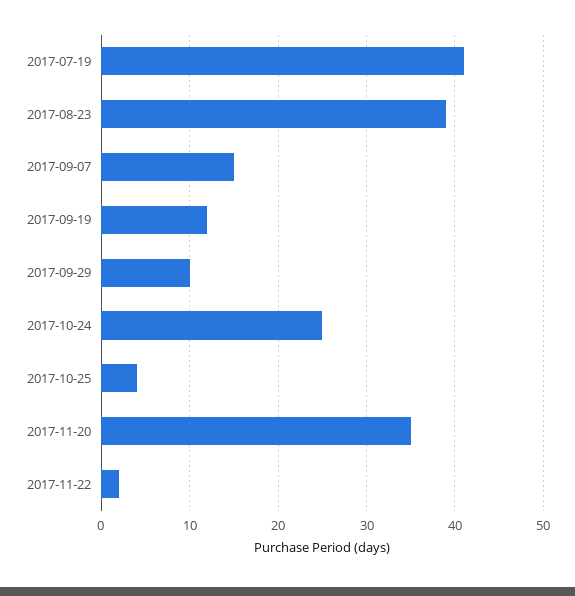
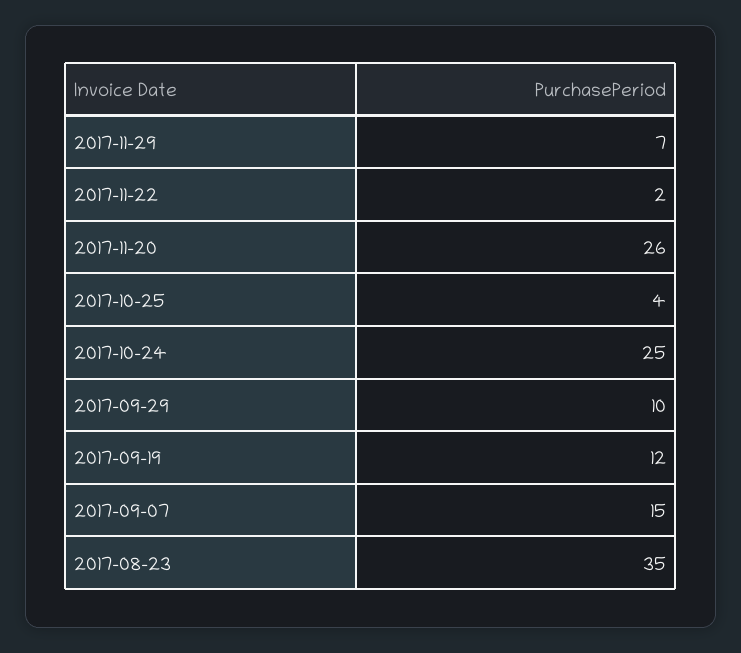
2017-07-19: 41 -> none
2017-08-23: 39 -> 35
2017-11-20: 35 -> 26
2017-11-29: none -> 7

